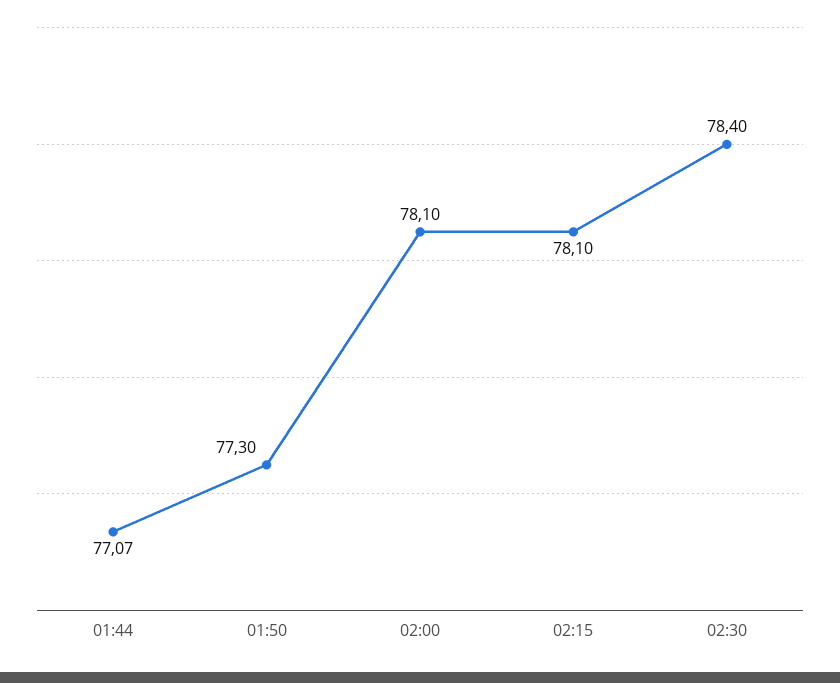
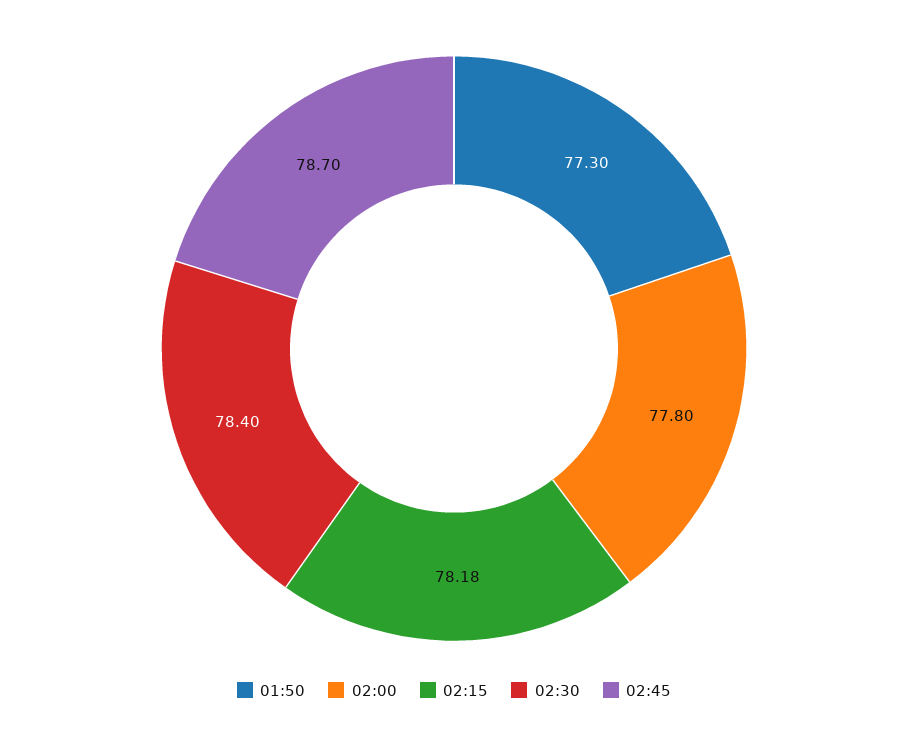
01:44: 77.07 -> none
02:00: 78.1 -> 77.8
02:15: 78.1 -> 78.18
02:45: none -> 78.7

